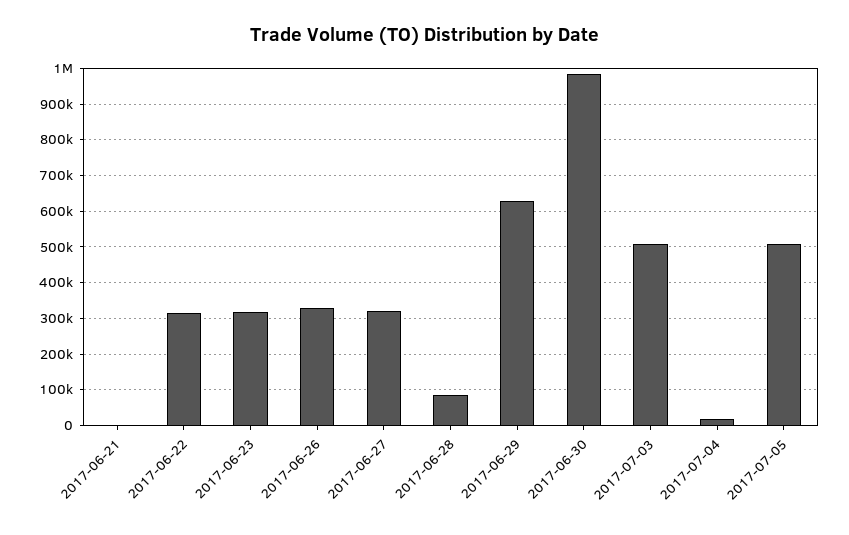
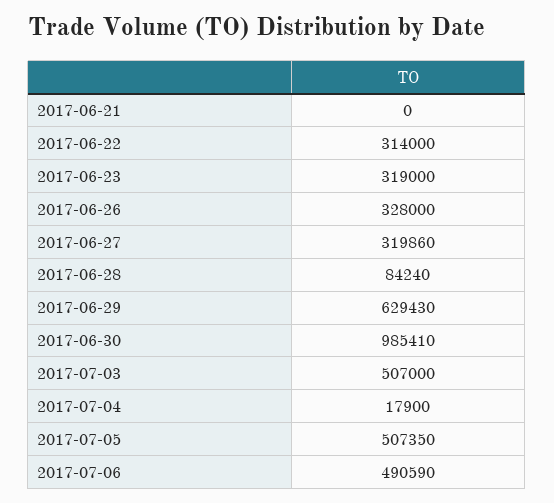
2017-07-06: none -> 490590

